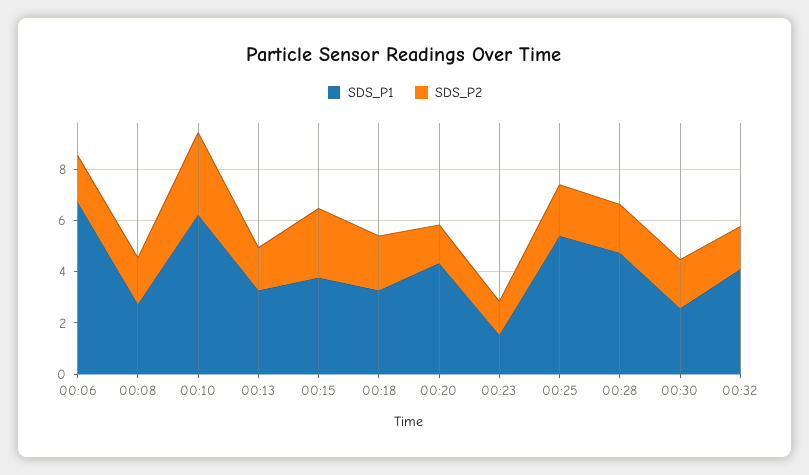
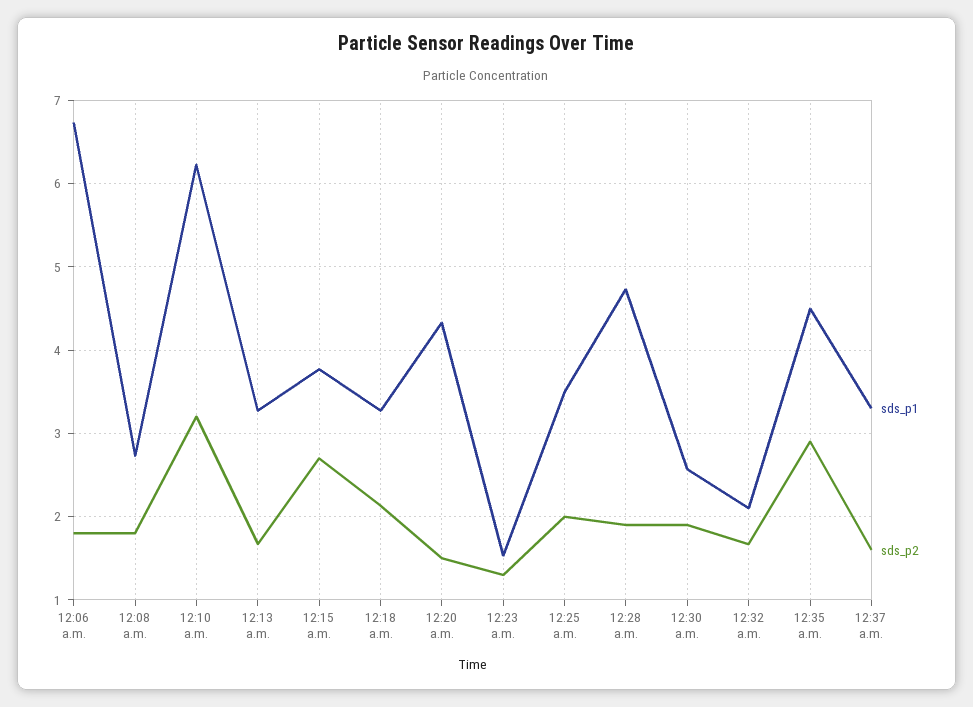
SDS_P1, 00:25: 5.5 -> 3.5
SDS_P1, 00:32: 4 -> 2.1
SDS_P1, 12:35 a.m.: none -> 4.5
SDS_P2, 12:35 a.m.: none -> 2.9
SDS_P1, 12:37 a.m.: none -> 3.3
SDS_P2, 12:37 a.m.: none -> 1.6

